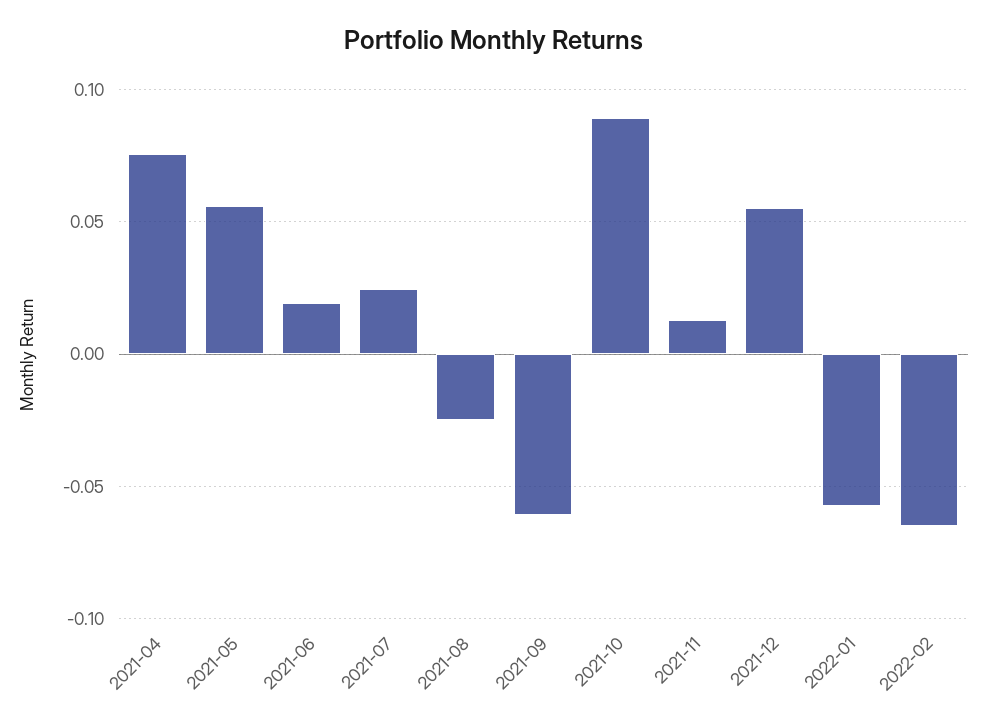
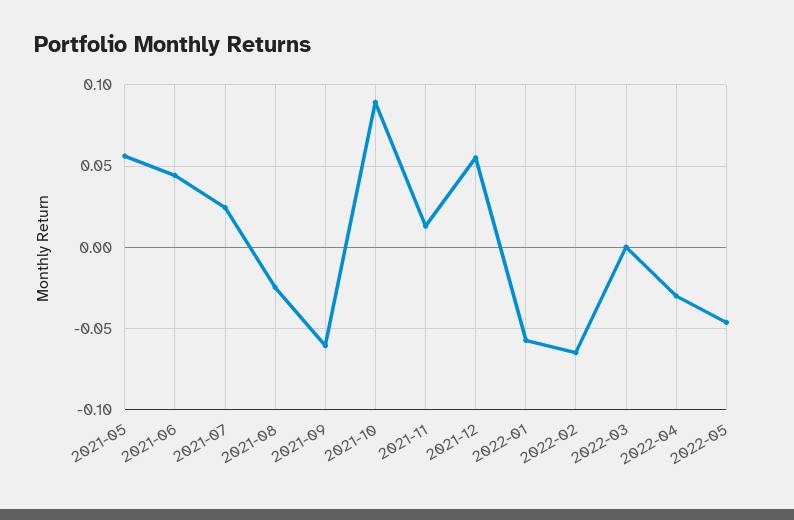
2021-04: 0.075 -> none
2021-06: 0.02 -> 0.045
2022-03: none -> 0
2022-04: none -> -0.03
2022-05: none -> -0.045

